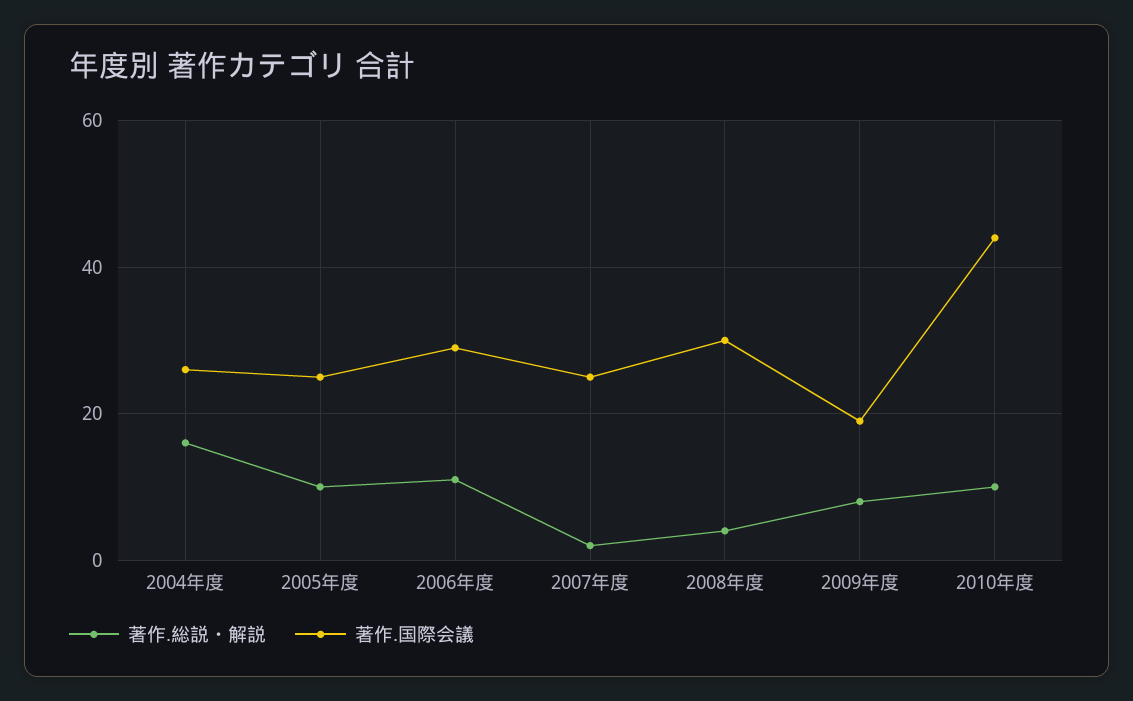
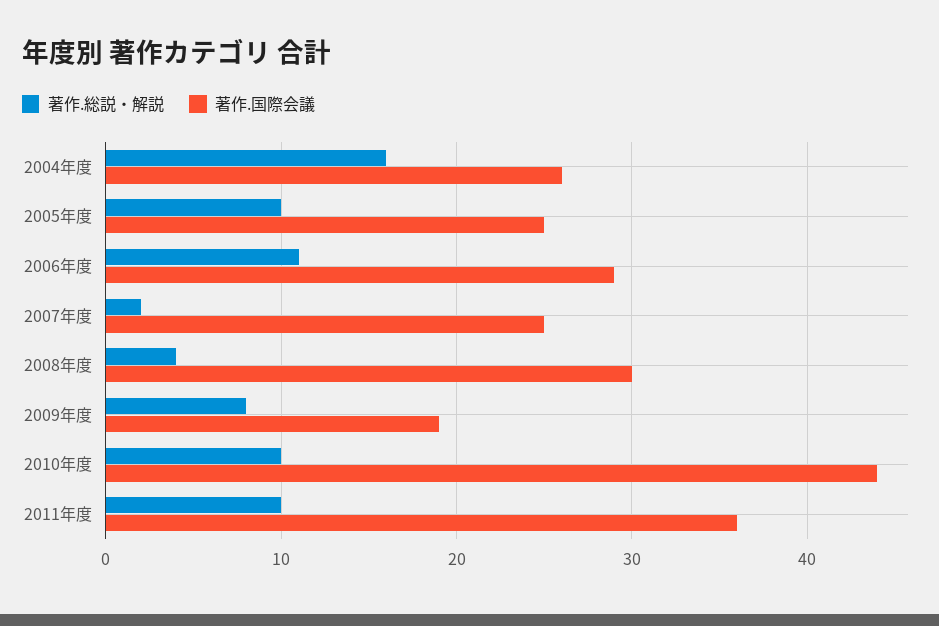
著作.総説・解説, 2011年度: none -> 10
著作.国際会議, 2011年度: none -> 36

